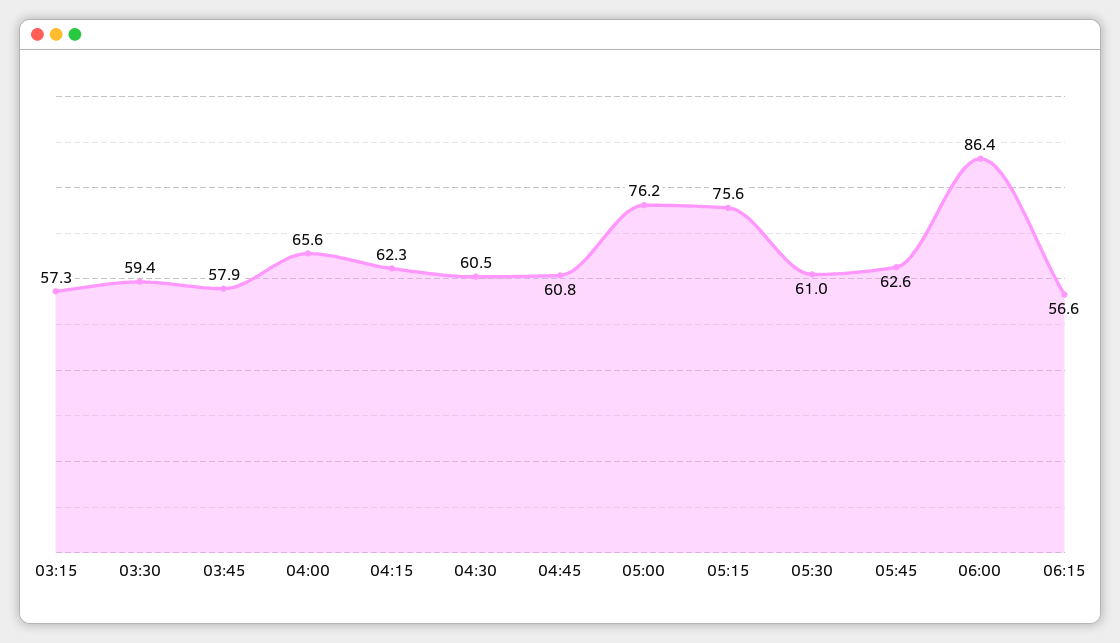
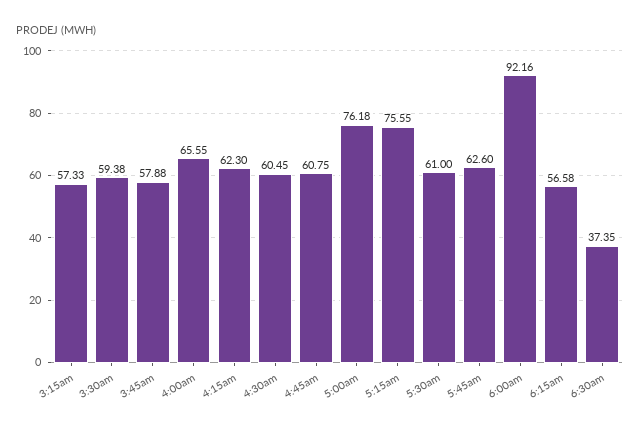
06:00: 86.4 -> 92.16
6:30am: none -> 37.35

